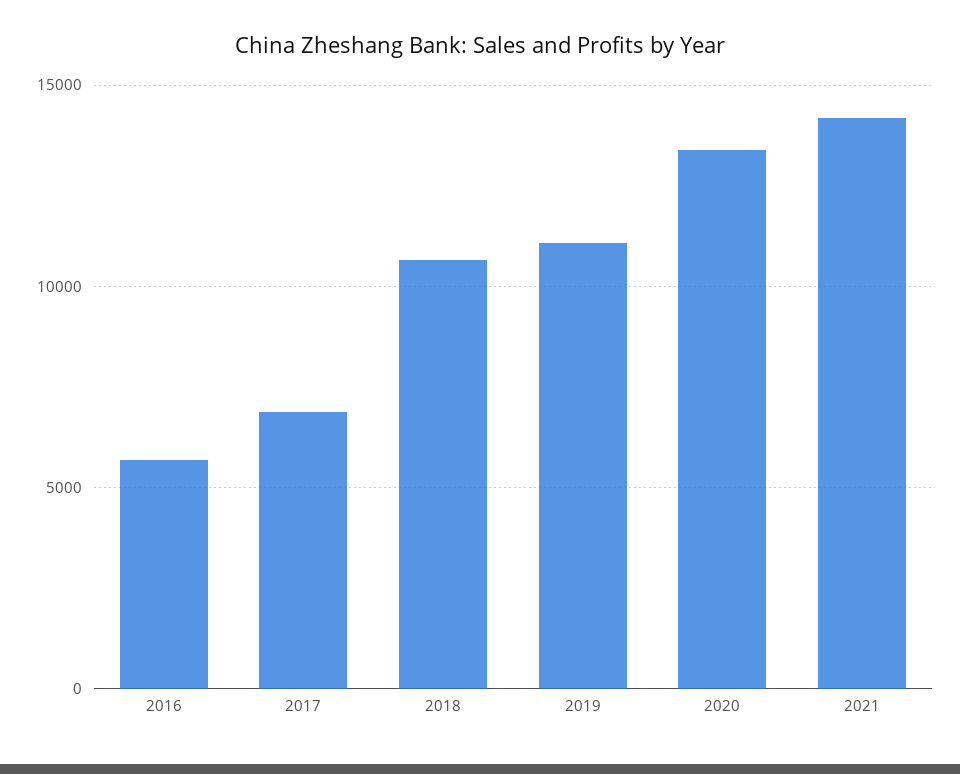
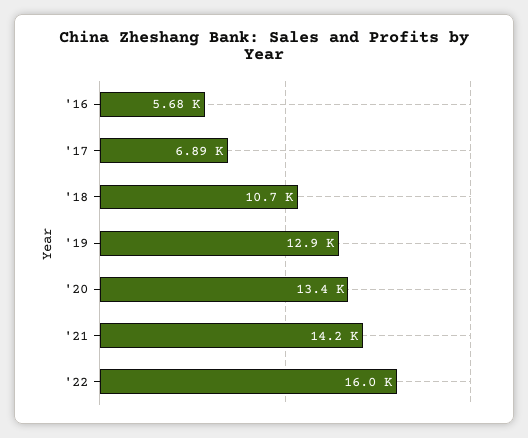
2019: 11000 -> 12900
'22: none -> 16000

